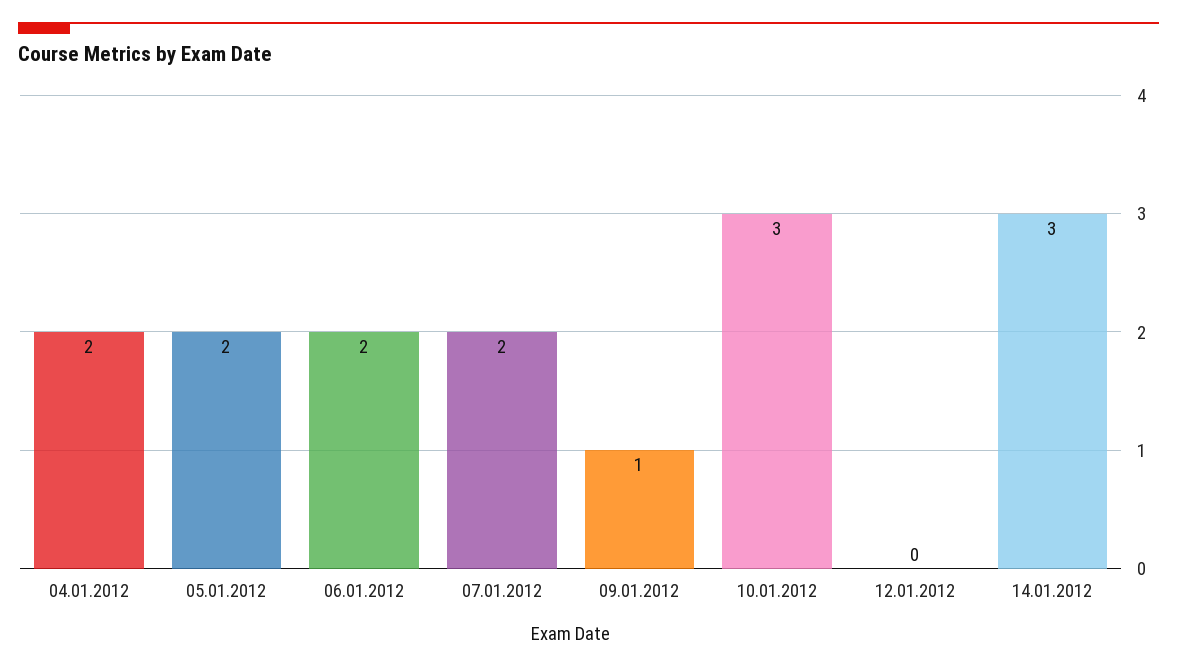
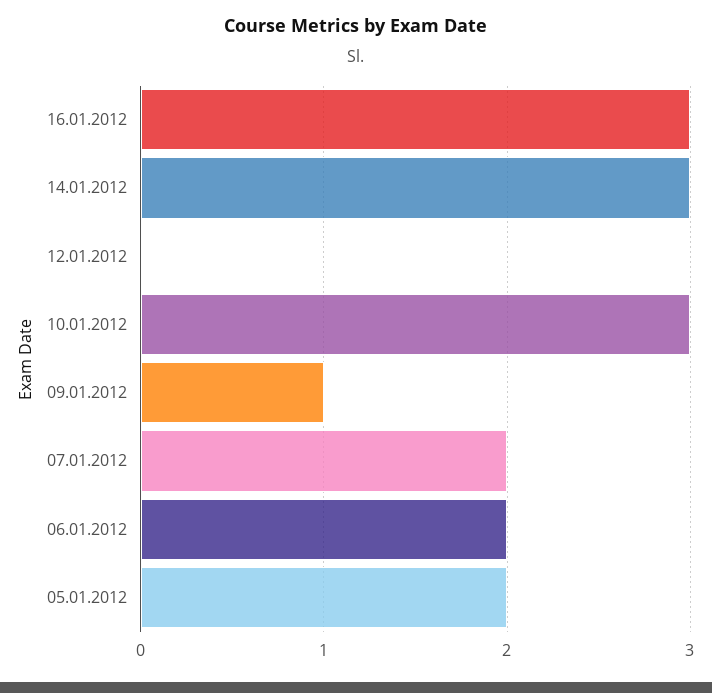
04.01.2012: 2 -> none
16.01.2012: none -> 3

